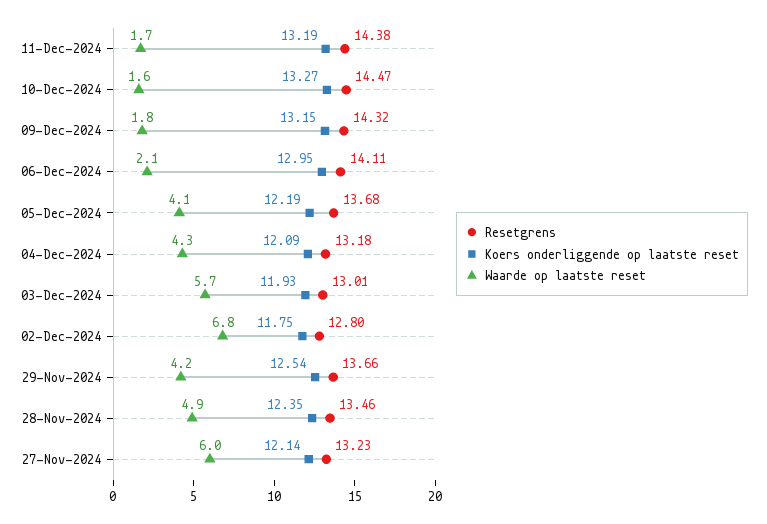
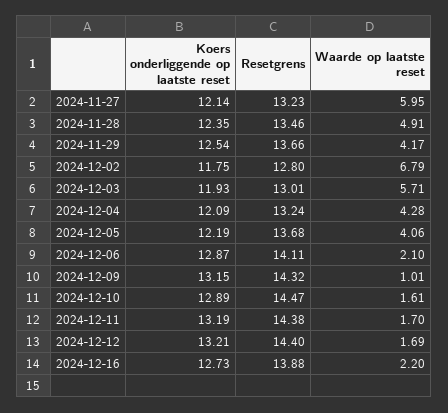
Koers onderliggende op laatste reset, 10-Dec-2024: 13.27 -> 12.89
Waarde op laatste reset, 09-Dec-2024: 1.8 -> 1.01
Koers onderliggende op laatste reset, 06-Dec-2024: 12.95 -> 12.87
Resetgrens, 04-Dec-2024: 13.18 -> 13.24
Koers onderliggende op laatste reset, 2024-12-12: none -> 13.21
Resetgrens, 2024-12-12: none -> 14.4
Waarde op laatste reset, 2024-12-12: none -> 1.69
Koers onderliggende op laatste reset, 2024-12-16: none -> 12.73
Resetgrens, 2024-12-16: none -> 13.88
Waarde op laatste reset, 2024-12-16: none -> 2.2

